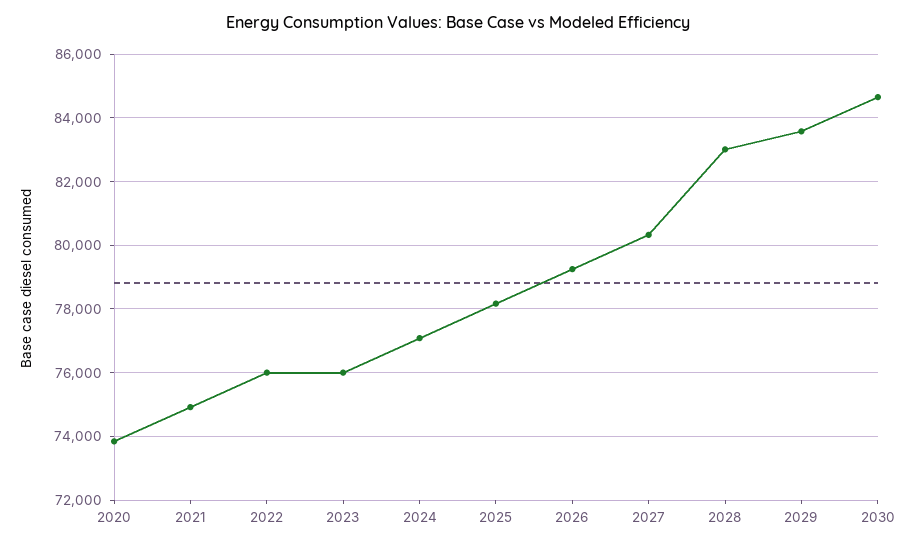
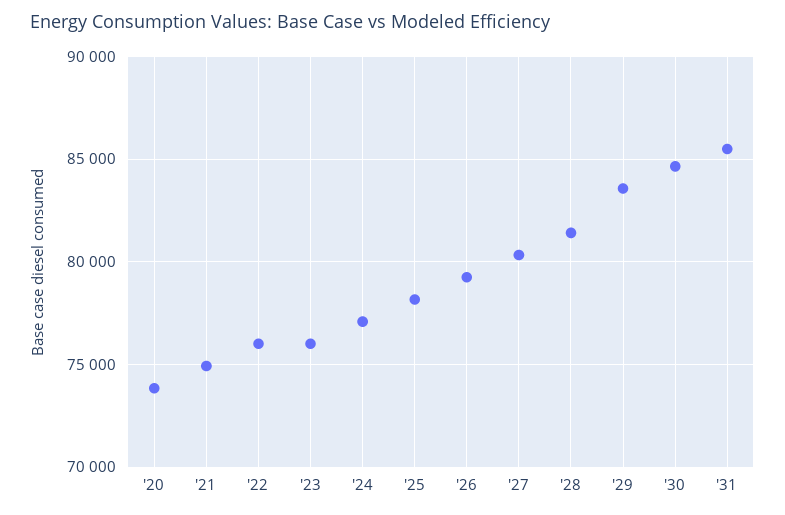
2028: 83000 -> 81500
'31: none -> 85500

